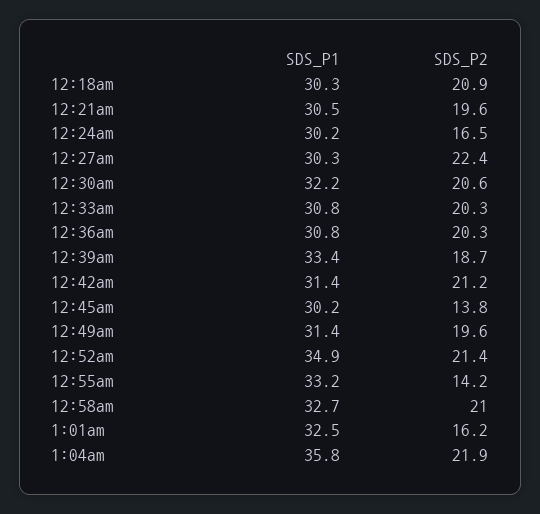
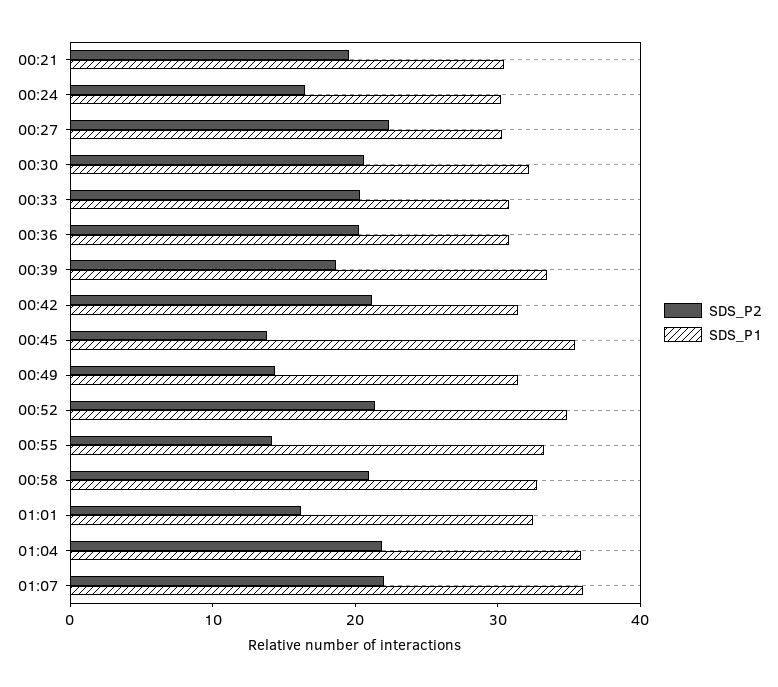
SDS_P1, 12:18am: 30.3 -> none
SDS_P2, 12:18am: 20.9 -> none
SDS_P1, 12:45am: 30.2 -> 36
SDS_P2, 12:49am: 19.6 -> 14
SDS_P2, 01:07: none -> 22
SDS_P1, 01:07: none -> 36

